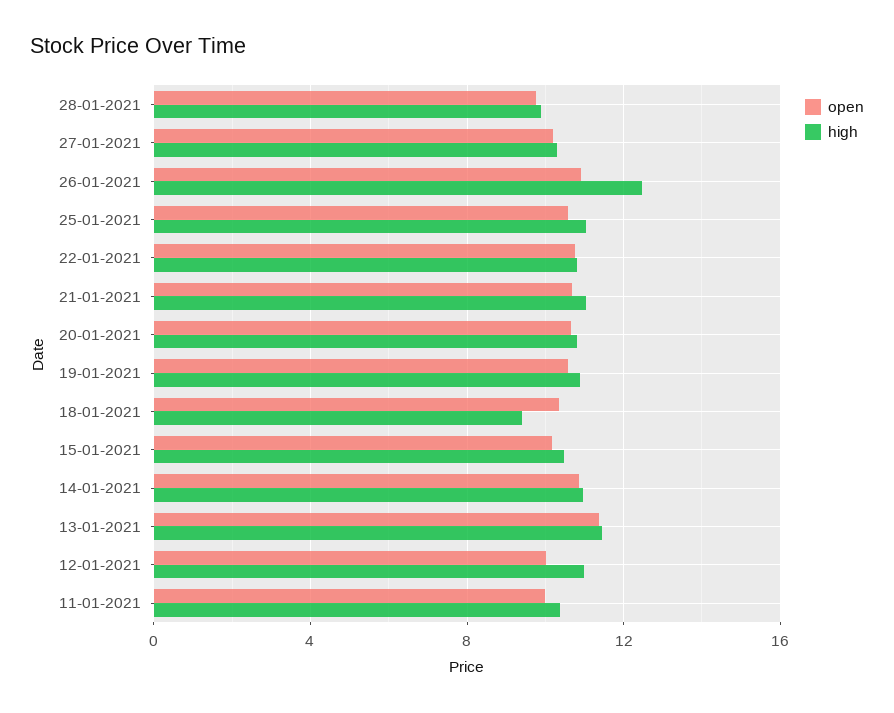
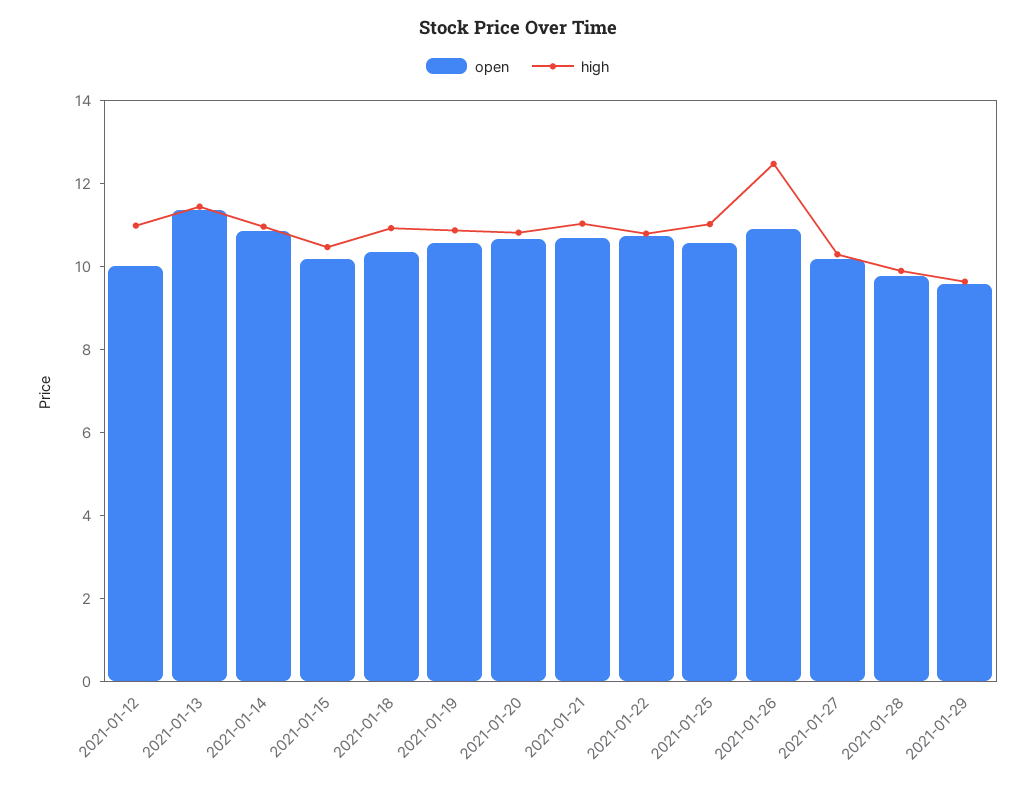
high, 18-01-2021: 9.5 -> 11
open, 11-01-2021: 10 -> none
high, 11-01-2021: 10.5 -> none
open, 2021-01-29: none -> 9.5
high, 2021-01-29: none -> 9.5

